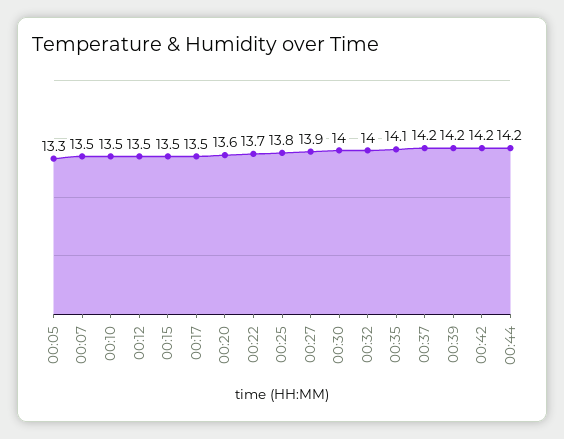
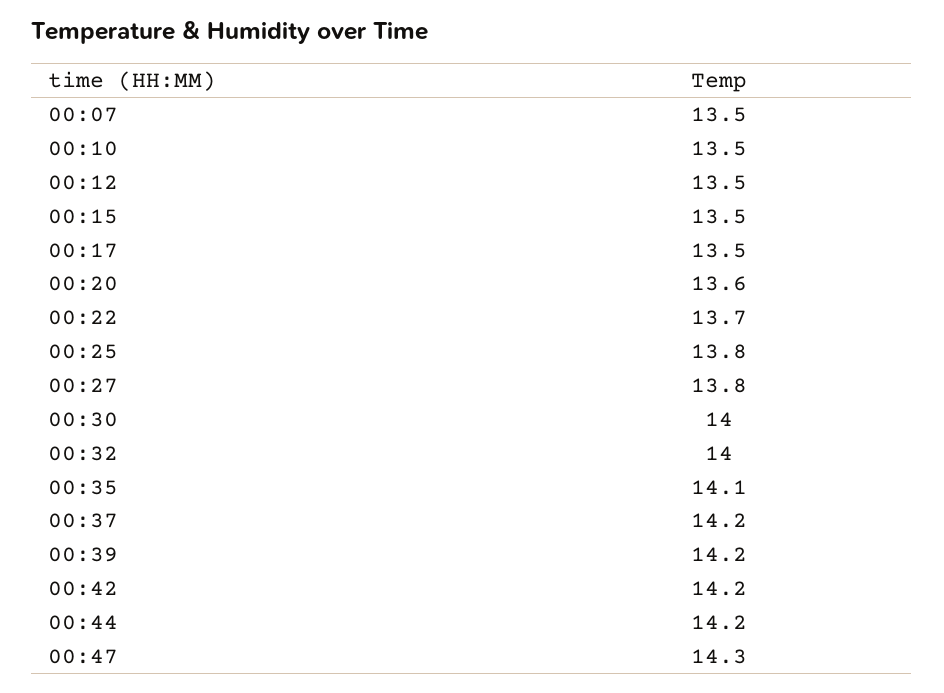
00:05: 13.3 -> none
00:27: 13.9 -> 13.8
00:47: none -> 14.3

